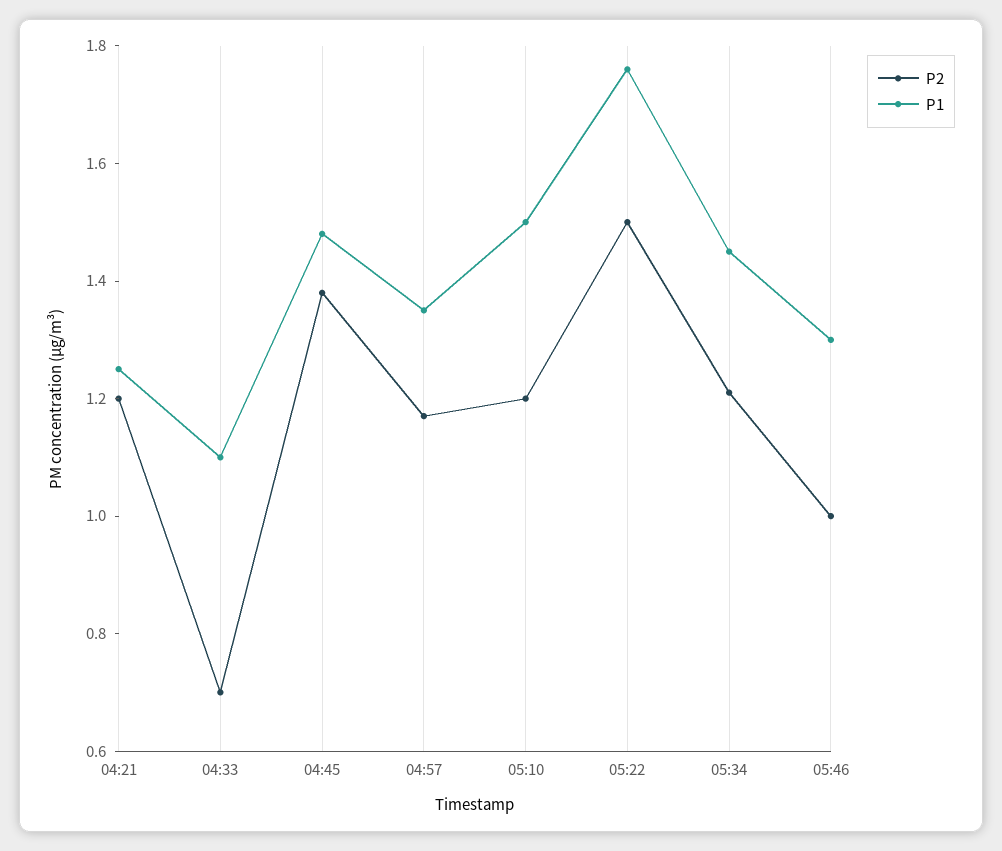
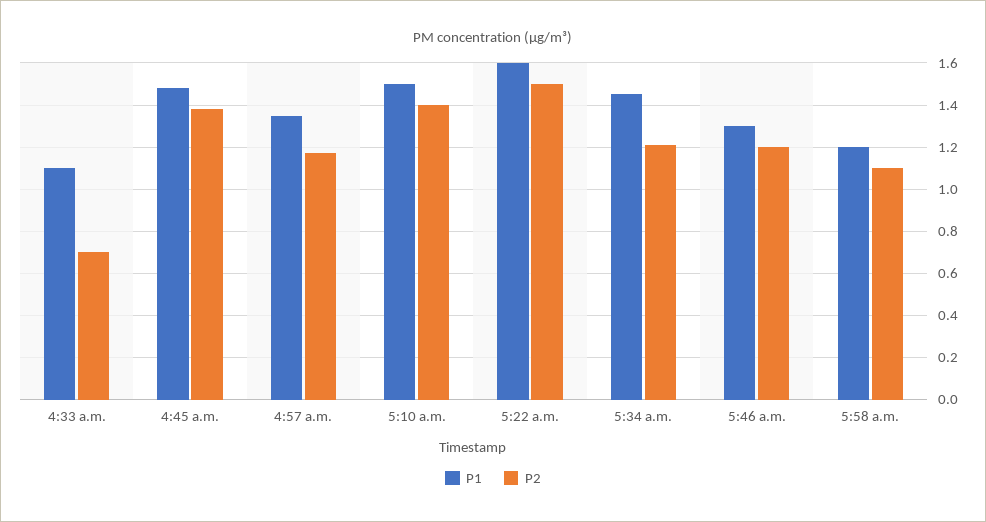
P2, 04:21: 1.2 -> none
P1, 04:21: 1.25 -> none
P2, 05:10: 1.2 -> 1.4
P1, 05:22: 1.75 -> 1.6
P2, 05:46: 1 -> 1.2
P1, 5:58 a.m.: none -> 1.2
P2, 5:58 a.m.: none -> 1.1

